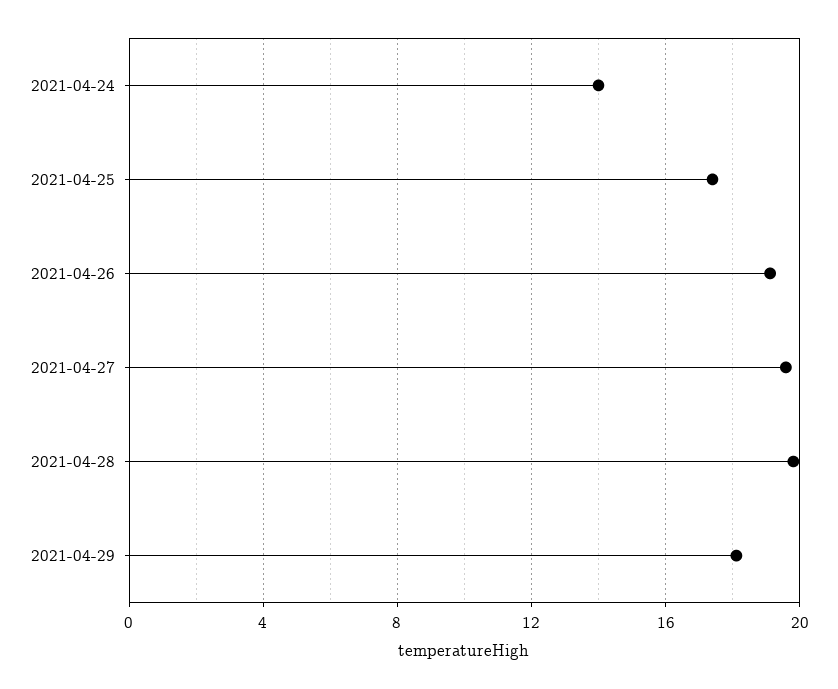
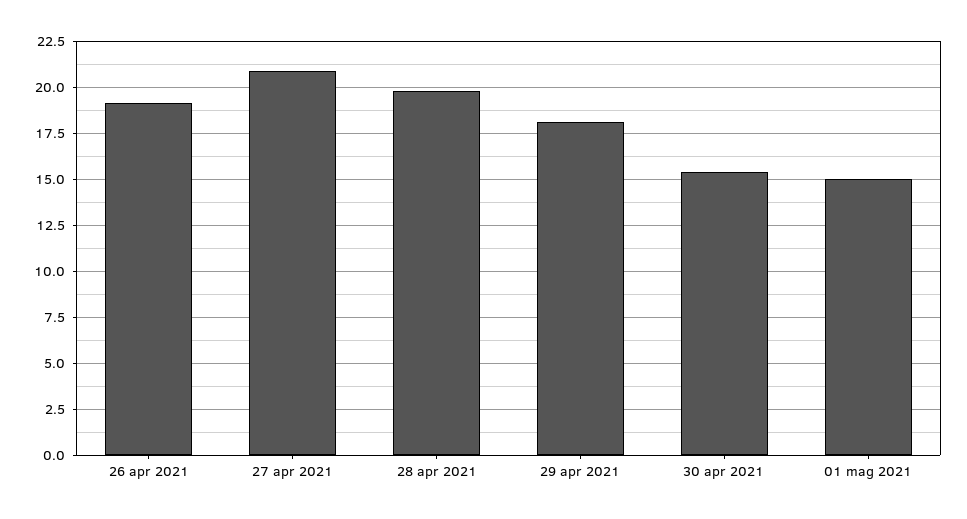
2021-04-24: 14 -> none
2021-04-25: 17.5 -> none
2021-04-27: 19.5 -> 21
30 apr 2021: none -> 15.5
01 mag 2021: none -> 15

